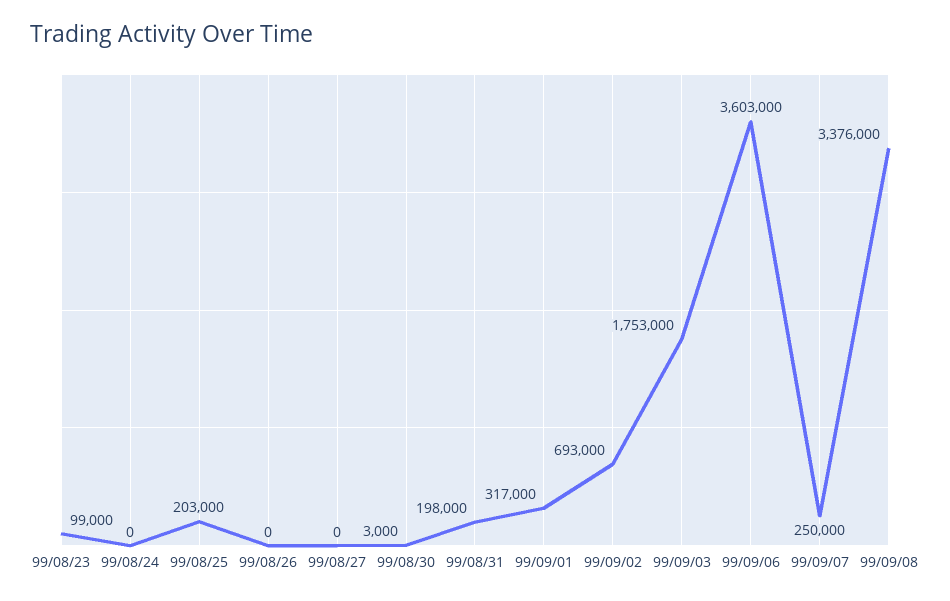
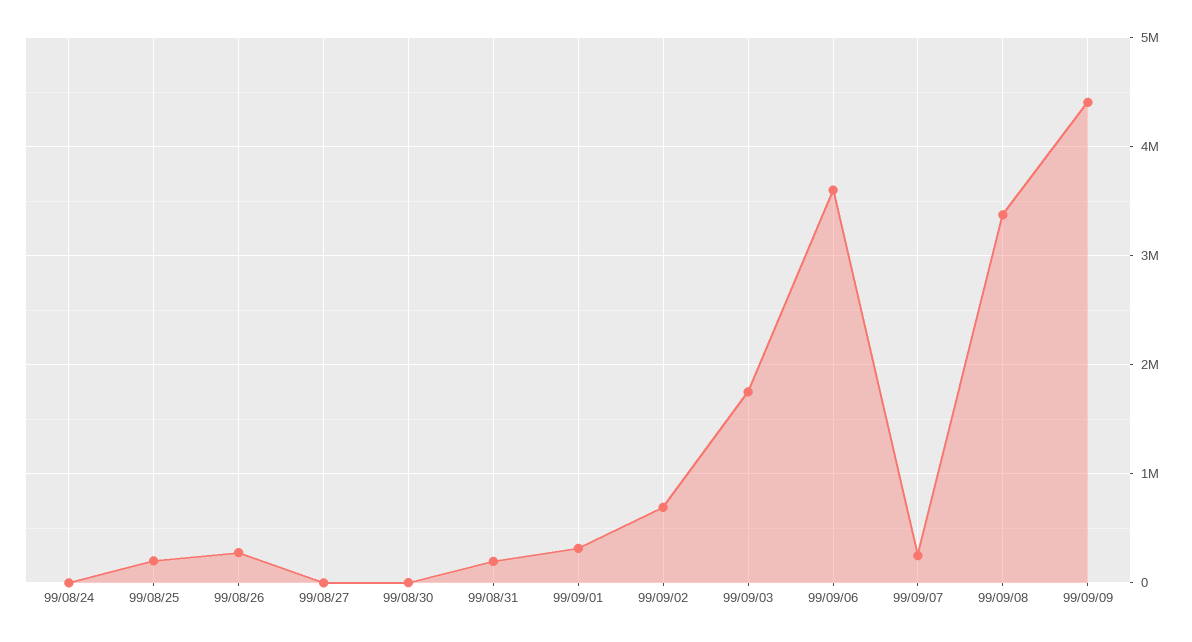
99/08/23: 99000 -> none
99/08/26: 0 -> 300000
99/09/09: none -> 4400000

